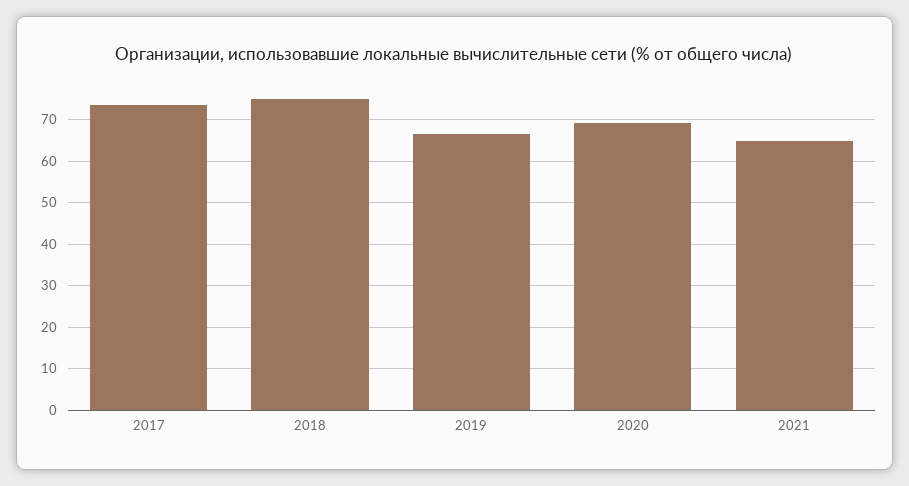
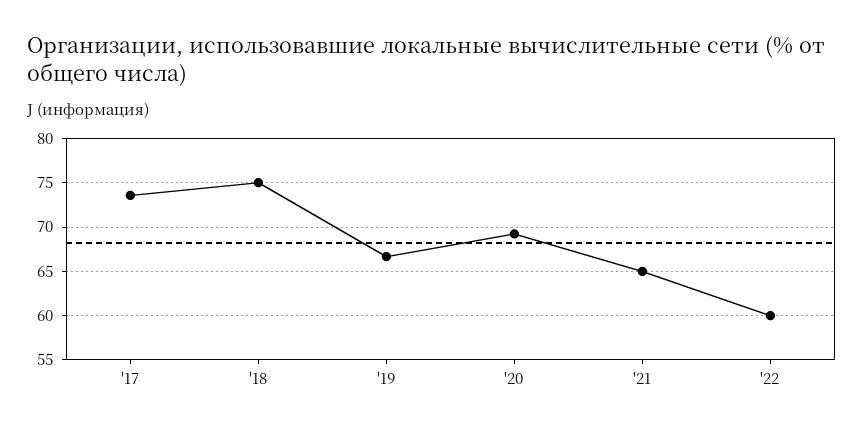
'22: none -> 60

